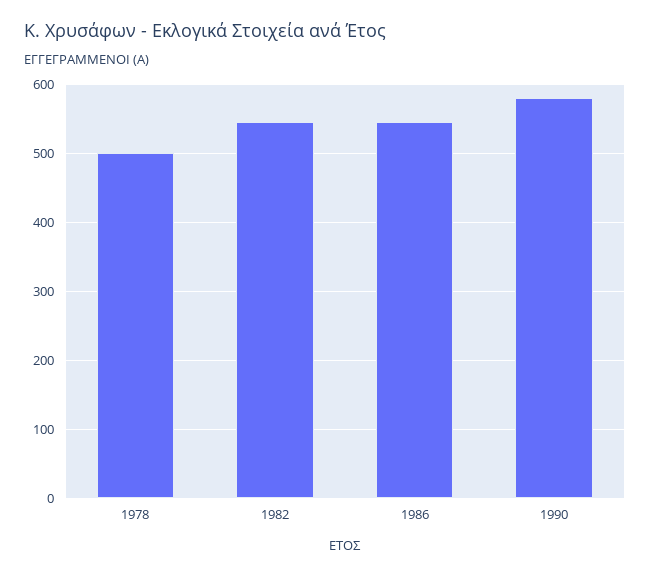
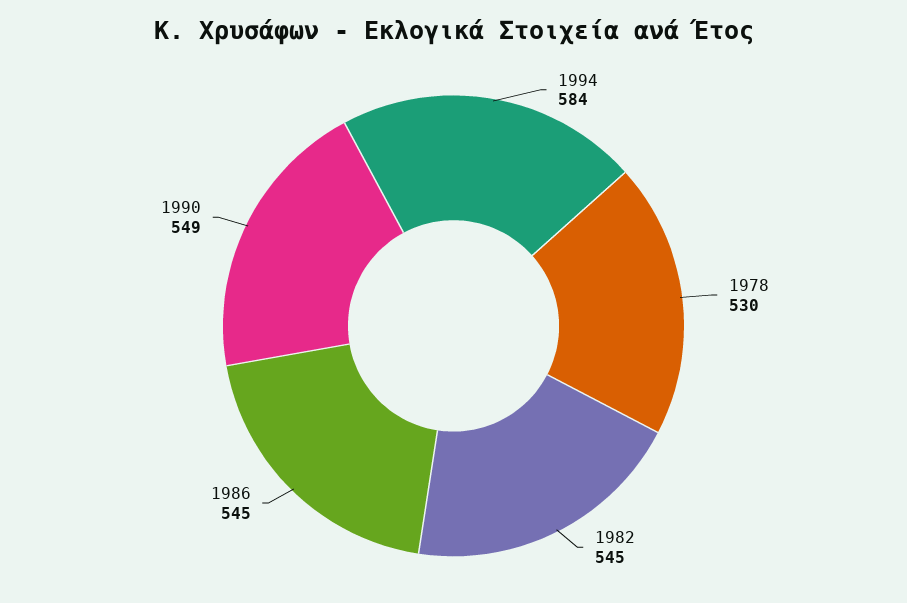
1978: 500 -> 530
1990: 580 -> 549
1994: none -> 584

